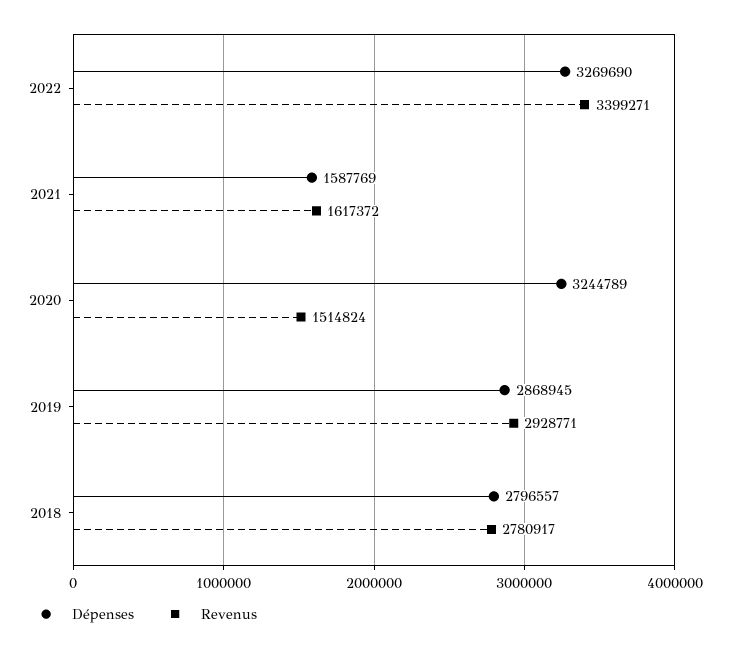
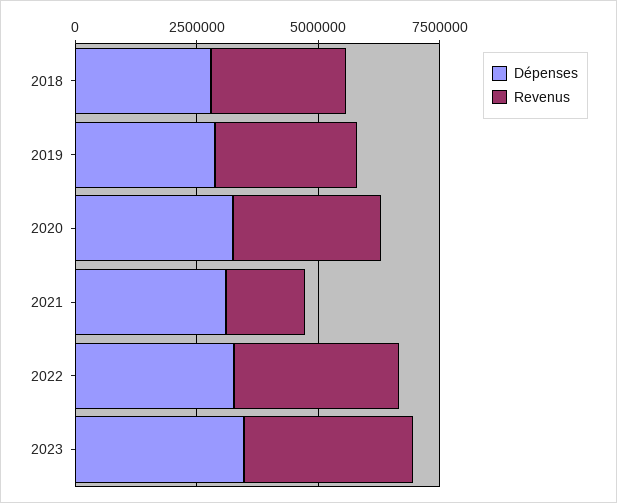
Dépenses, 2021: 1587769 -> 3000000
Revenus, 2020: 1514824 -> 3000000
Dépenses, 2023: none -> 3500000
Revenus, 2023: none -> 3500000

